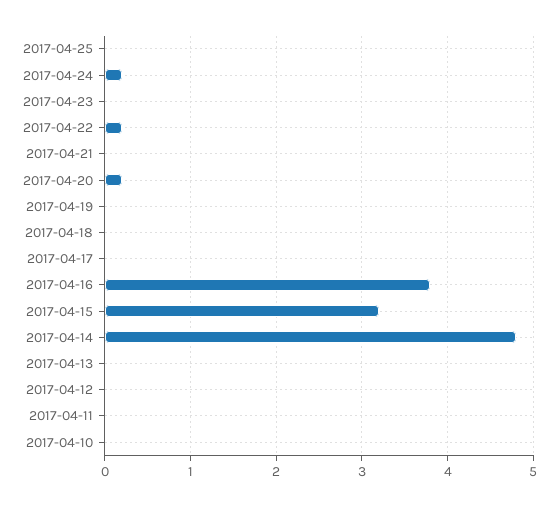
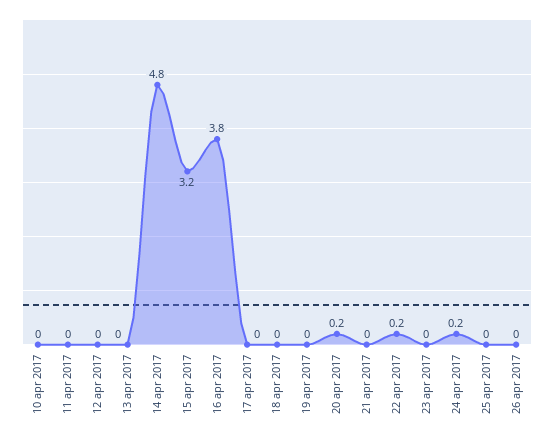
26 apr 2017: none -> 0

